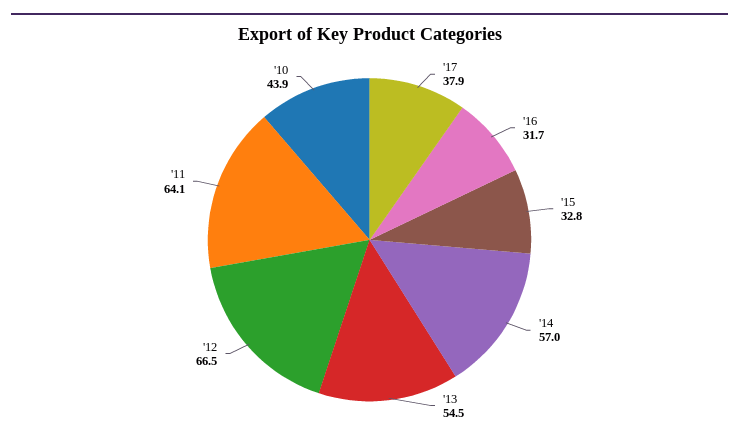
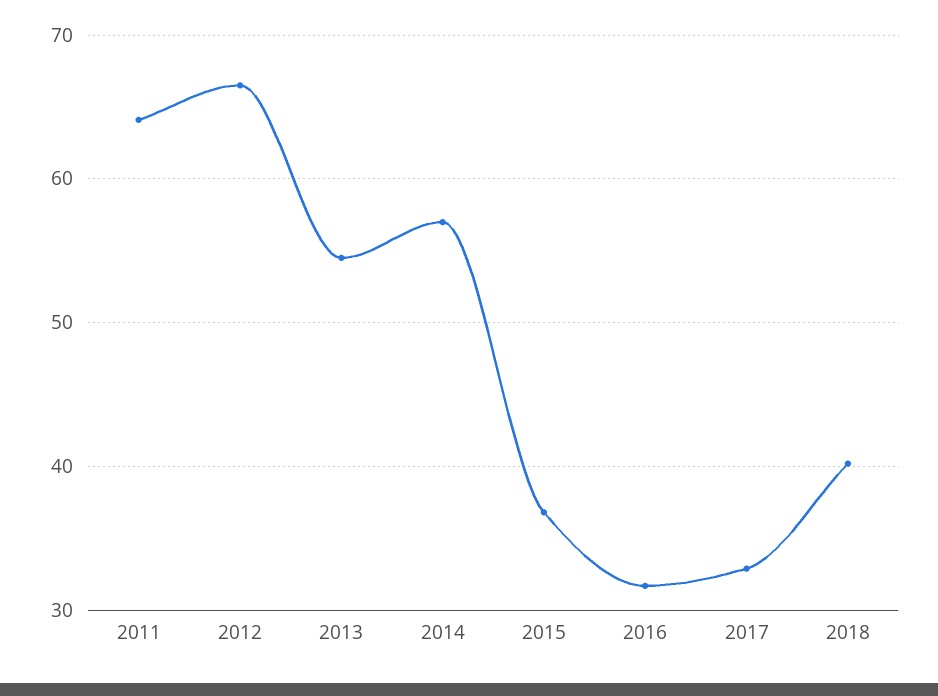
'17: 37.9 -> 33
'15: 32.8 -> 37
'10: 43.9 -> none
2018: none -> 40

